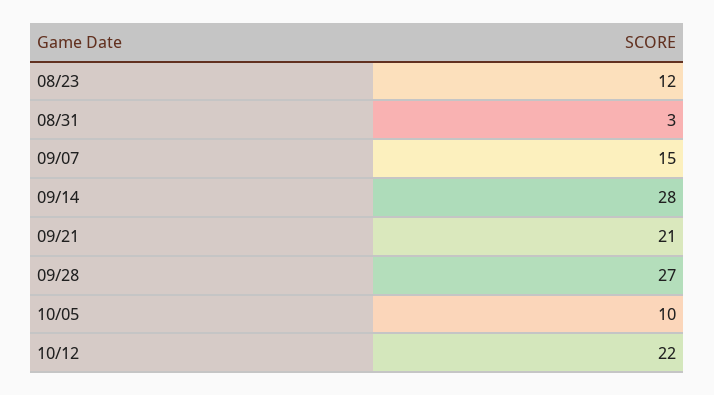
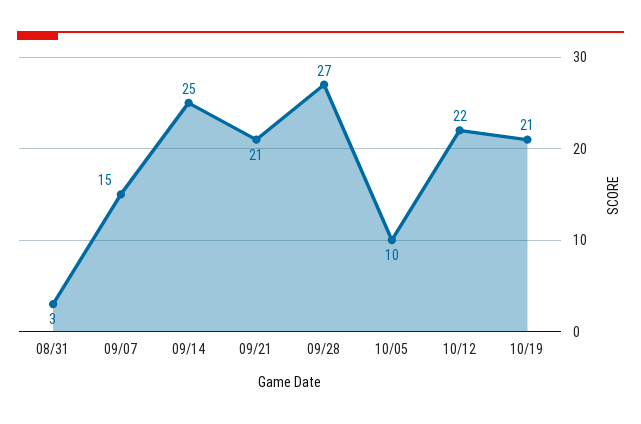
08/23: 12 -> none
09/14: 28 -> 25
10/19: none -> 21

